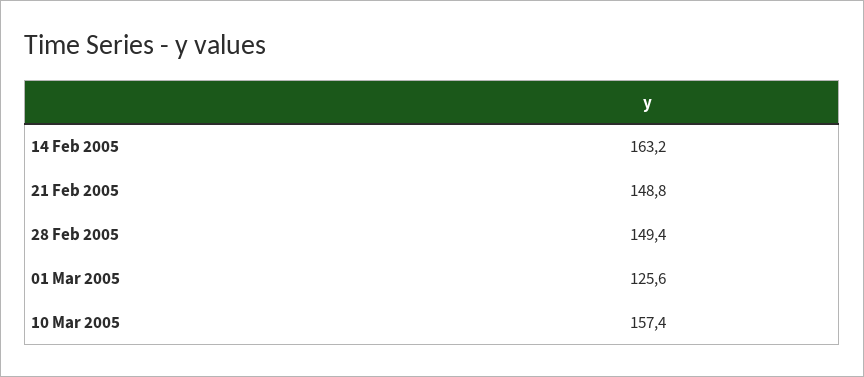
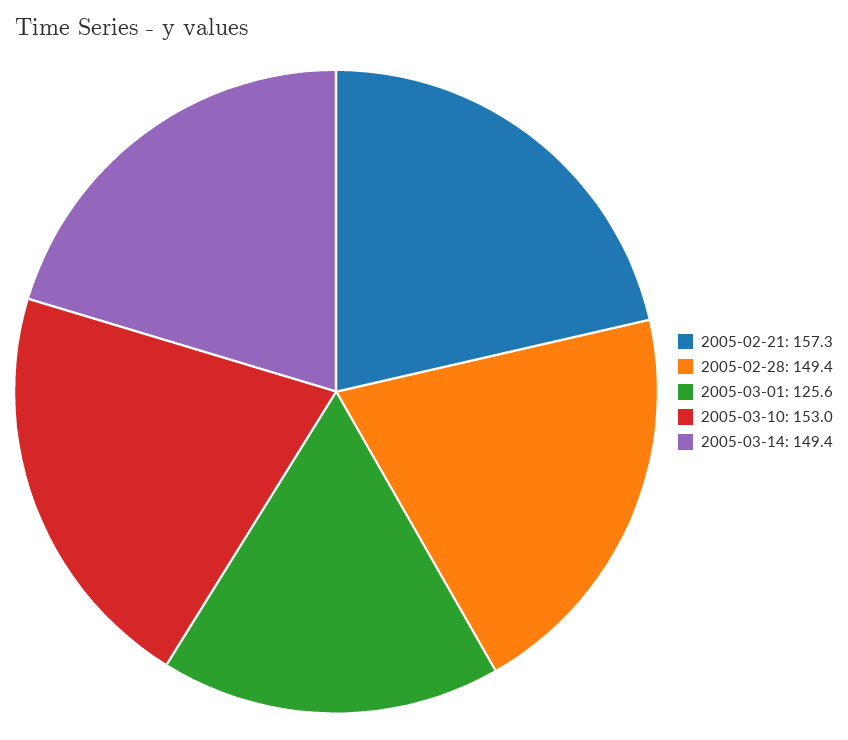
14 Feb 2005: 163.2 -> none
21 Feb 2005: 148.8 -> 157.3
10 Mar 2005: 157.4 -> 153
2005-03-14: none -> 149.4

